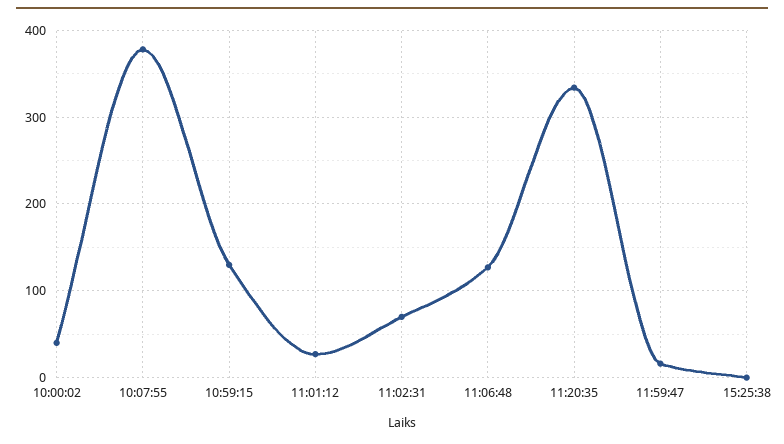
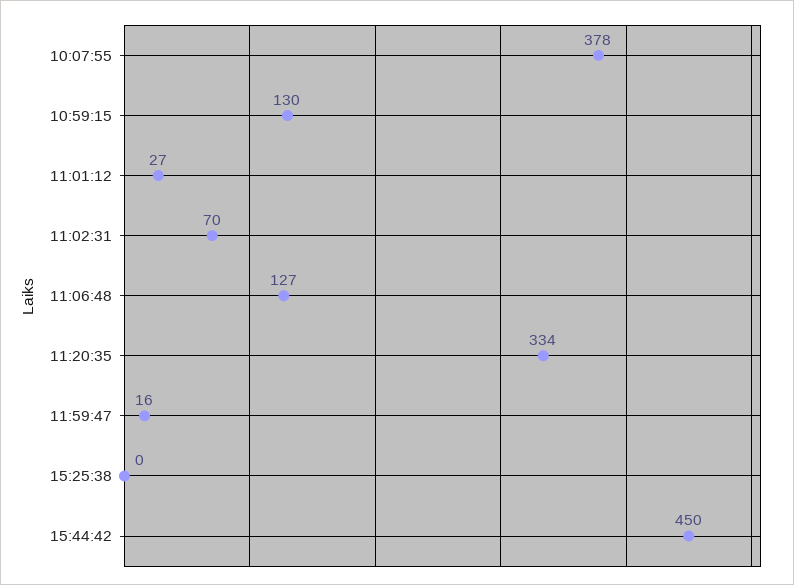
10:00:02: 40 -> none
15:44:42: none -> 450

